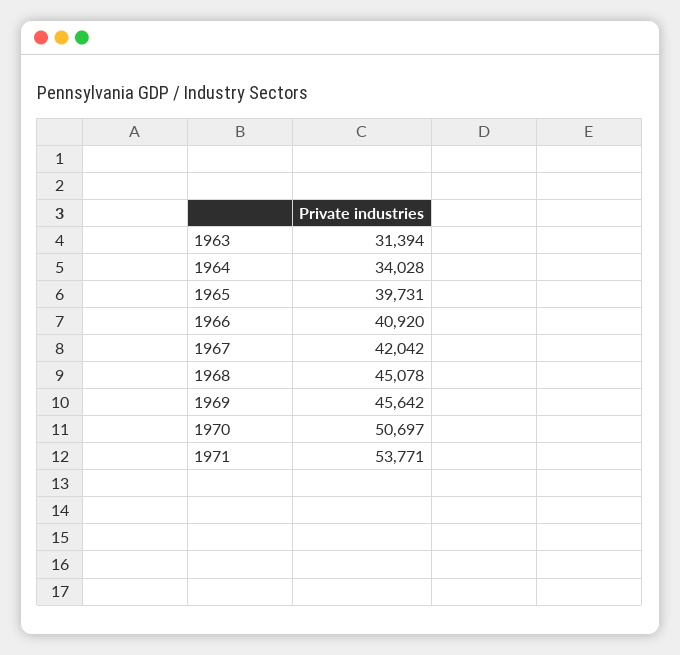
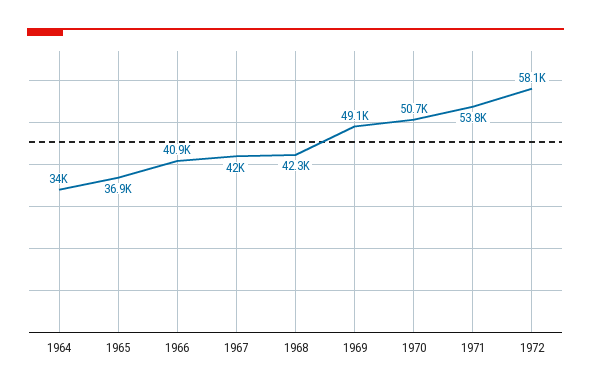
1963: 31394 -> none
1965: 39731 -> 36900
1968: 45078 -> 42300
1969: 45642 -> 49100
1972: none -> 58100

